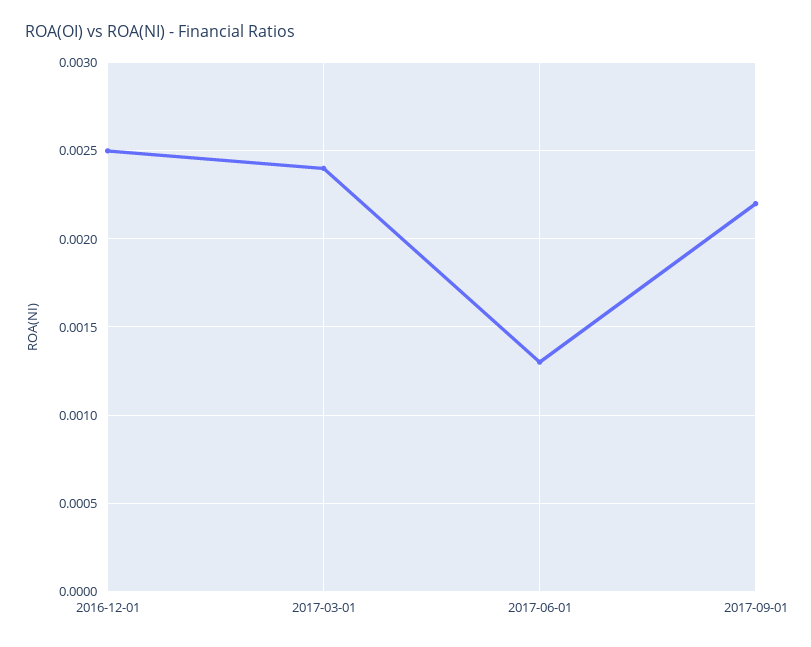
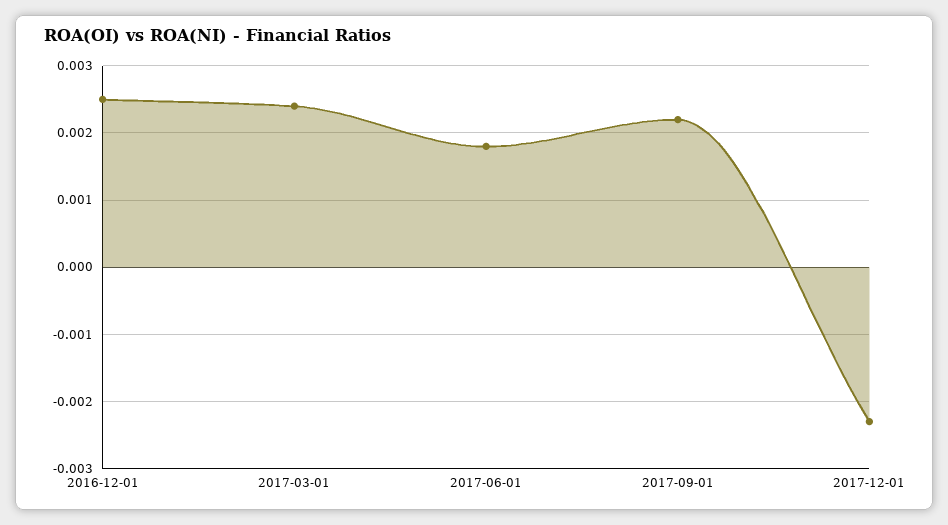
2017-06-01: 0.0013 -> 0.0018
2017-12-01: none -> -0.0023

